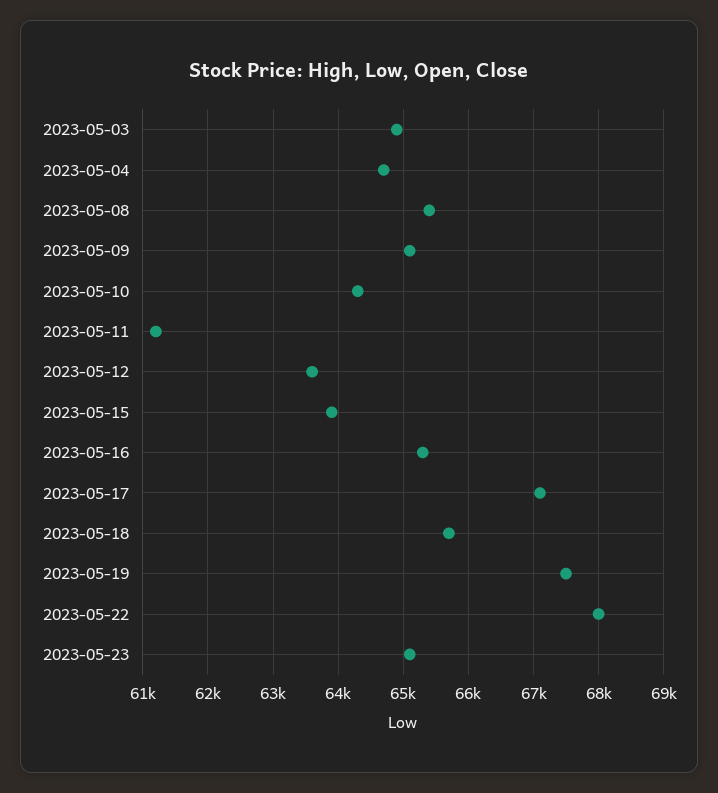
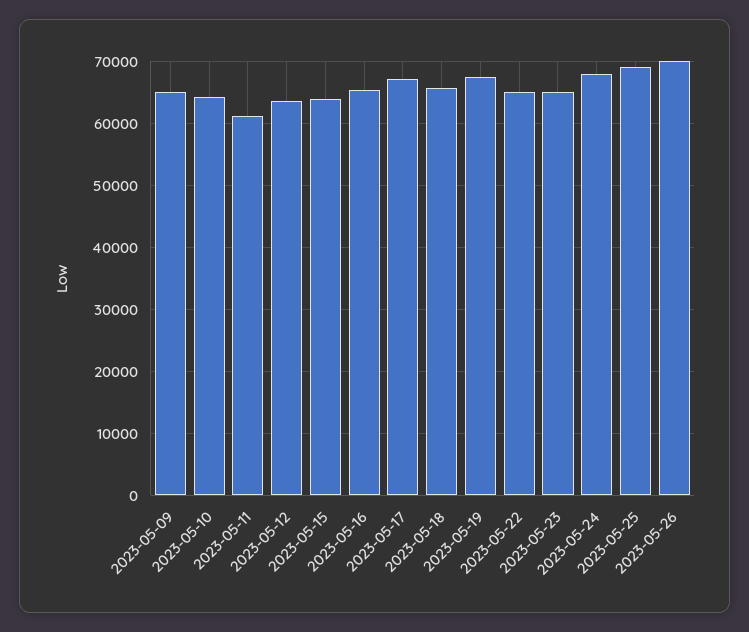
2023-05-03: 64900 -> none
2023-05-04: 64700 -> none
2023-05-08: 65400 -> none
2023-05-22: 68000 -> 65000
2023-05-24: none -> 68000
2023-05-25: none -> 69000
2023-05-26: none -> 70000

